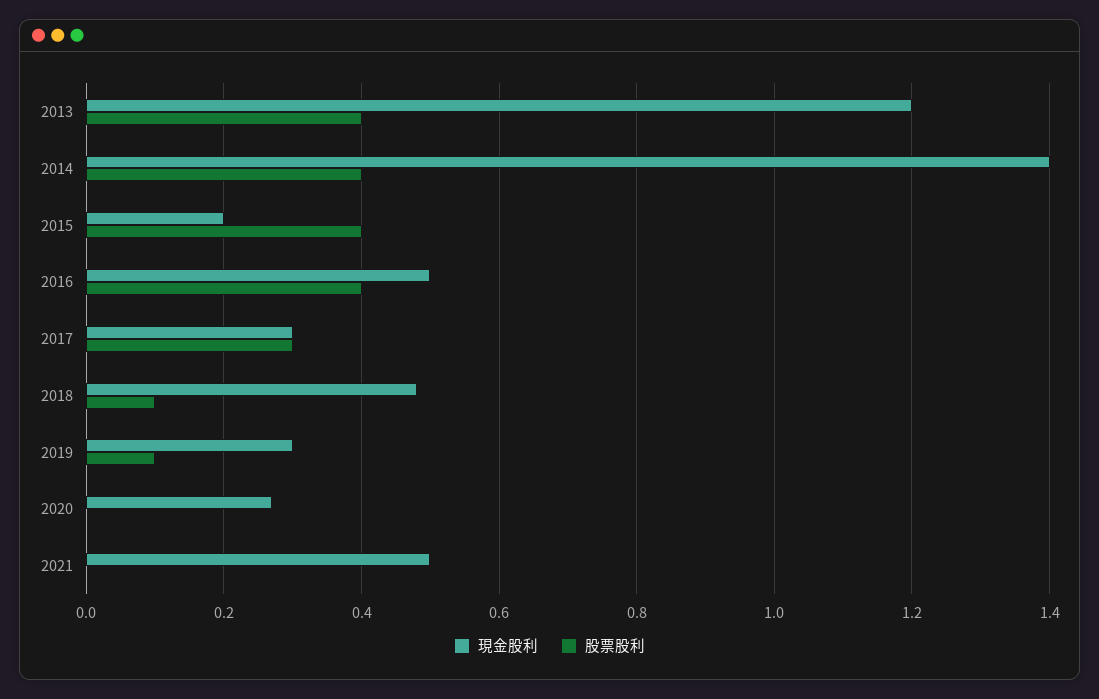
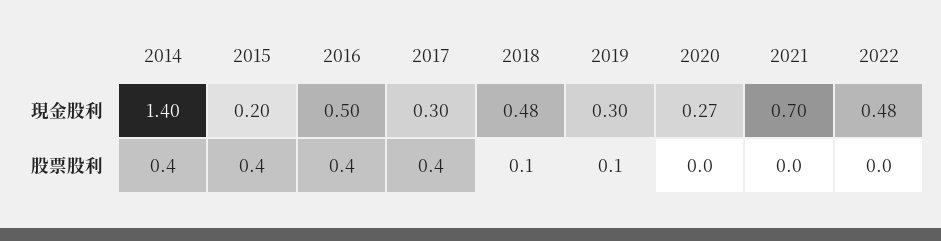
現金股利, 2013: 1.2 -> none
股票股利, 2013: 0.4 -> none
股票股利, 2017: 0.3 -> 0.4
現金股利, 2021: 0.5 -> 0.7
現金股利, 2022: none -> 0.48
股票股利, 2022: none -> 0

